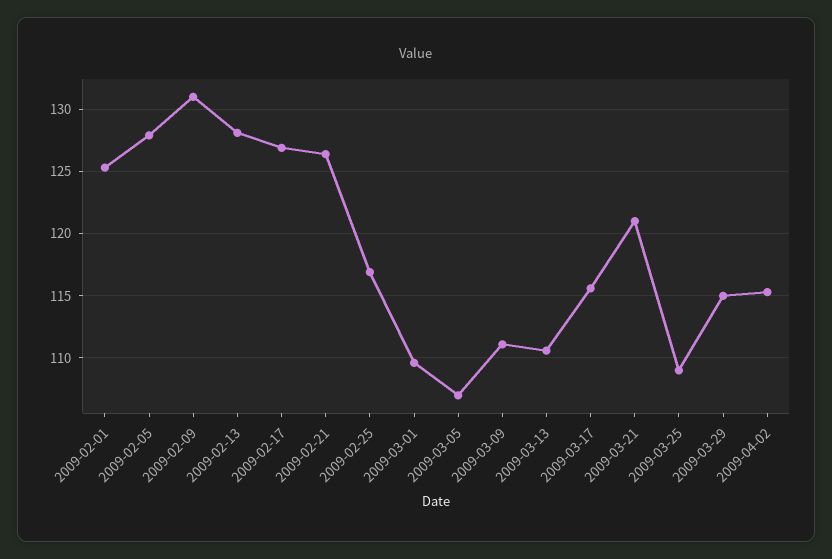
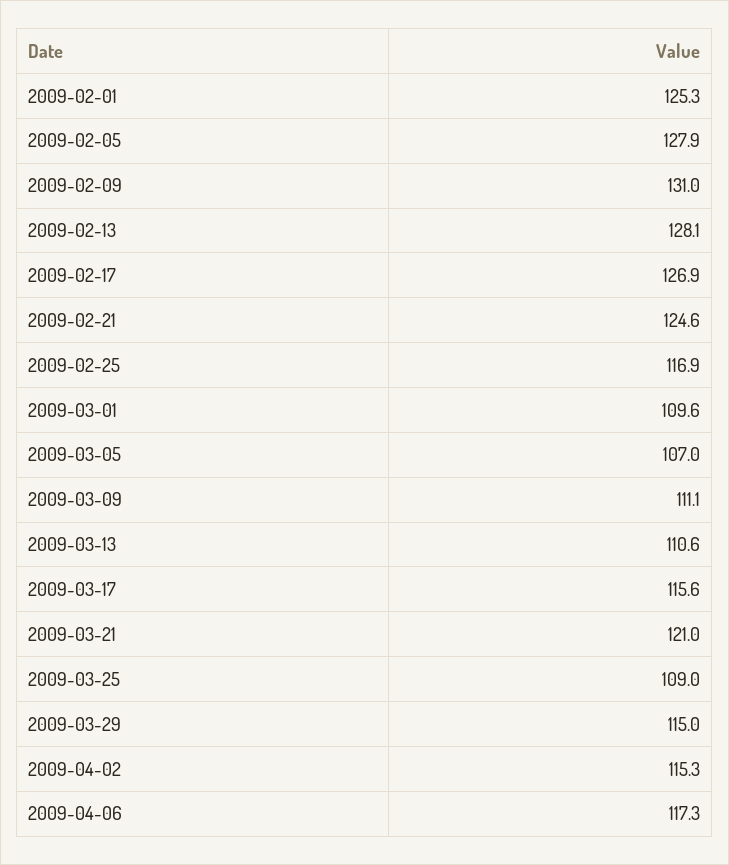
2009-02-21: 126.5 -> 124.6
2009-04-06: none -> 117.3

